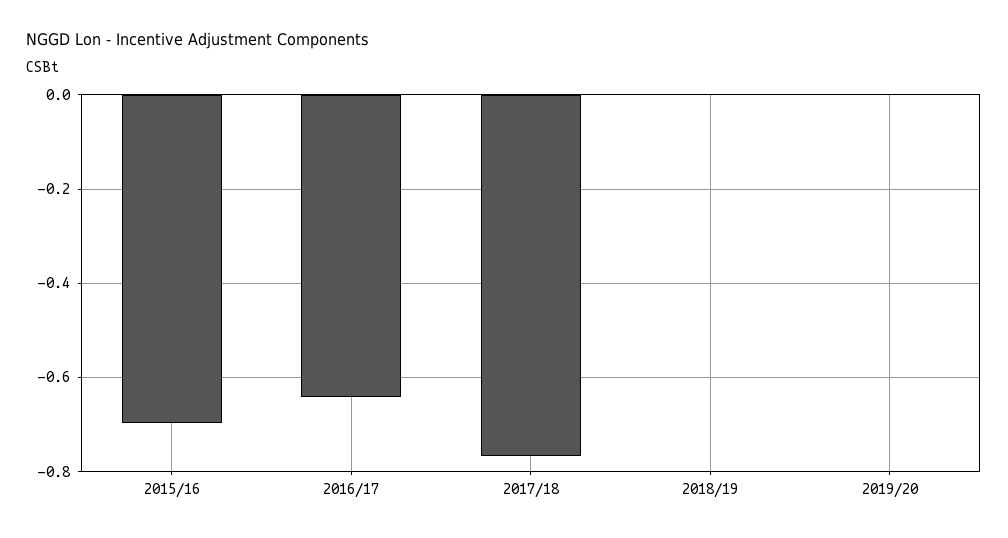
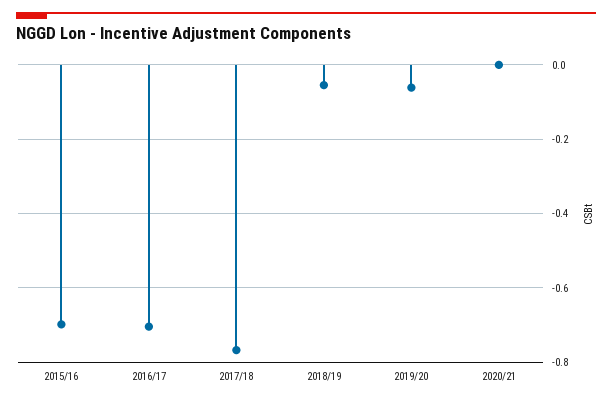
2016/17: -0.64 -> -0.7
2018/19: 0 -> -0.06
2019/20: 0 -> -0.06
2020/21: none -> 0

